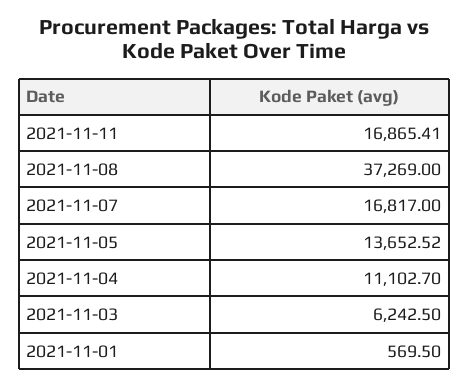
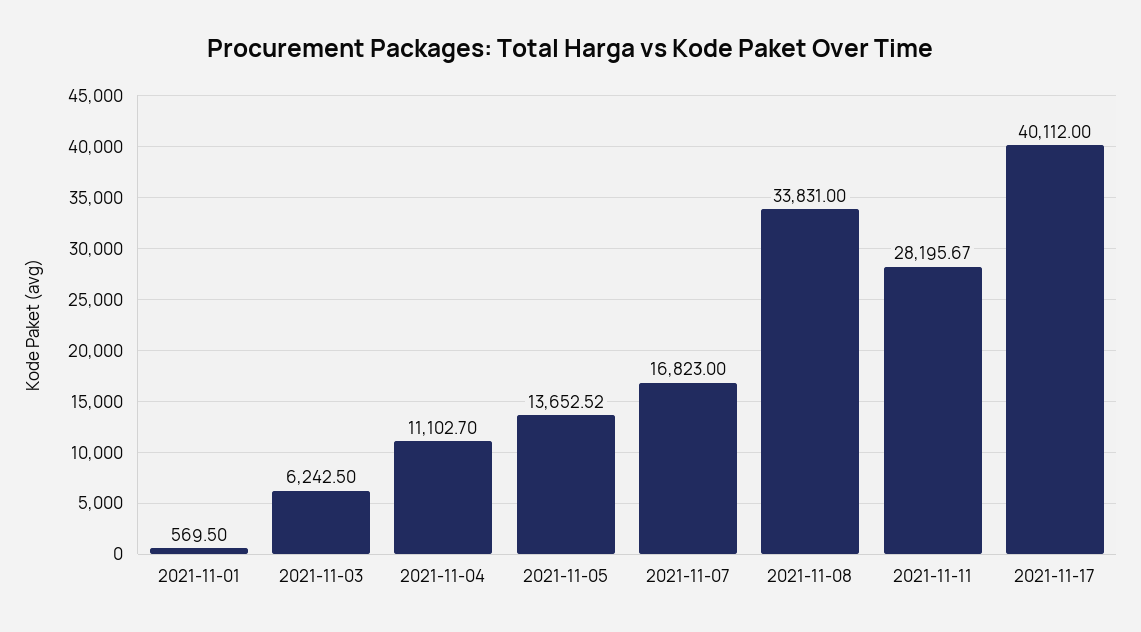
2021-11-11: 16865.41 -> 28195.67
2021-11-08: 37269 -> 33831
2021-11-07: 16817 -> 16823
2021-11-17: none -> 40112

